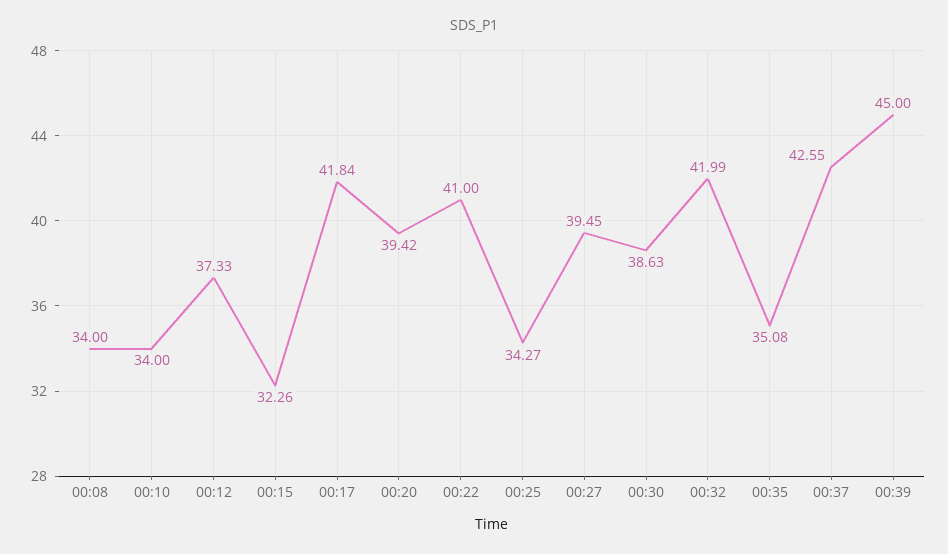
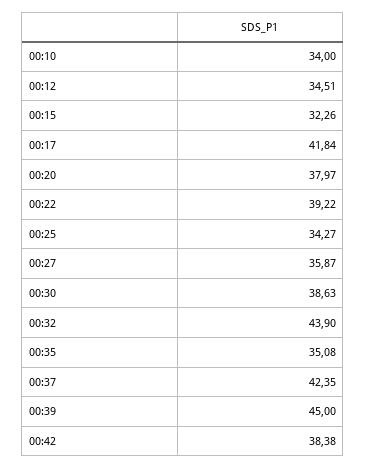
00:08: 34 -> none
00:12: 37.33 -> 34.51
00:20: 39.42 -> 37.97
00:22: 41 -> 39.22
00:27: 39.45 -> 35.87
00:32: 41.99 -> 43.9
00:37: 42.55 -> 42.35
00:42: none -> 38.38

